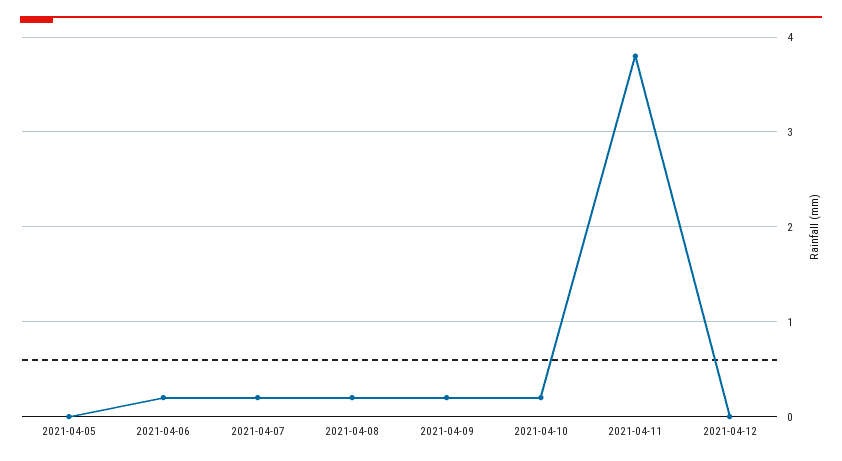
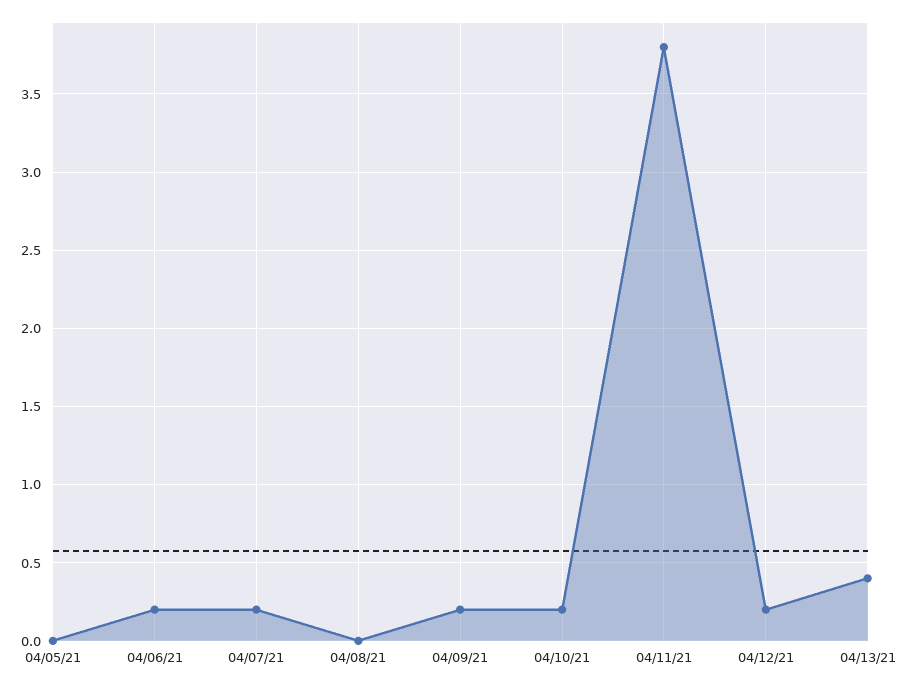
2021-04-08: 0.2 -> 0
2021-04-12: 0 -> 0.2
04/13/21: none -> 0.4

